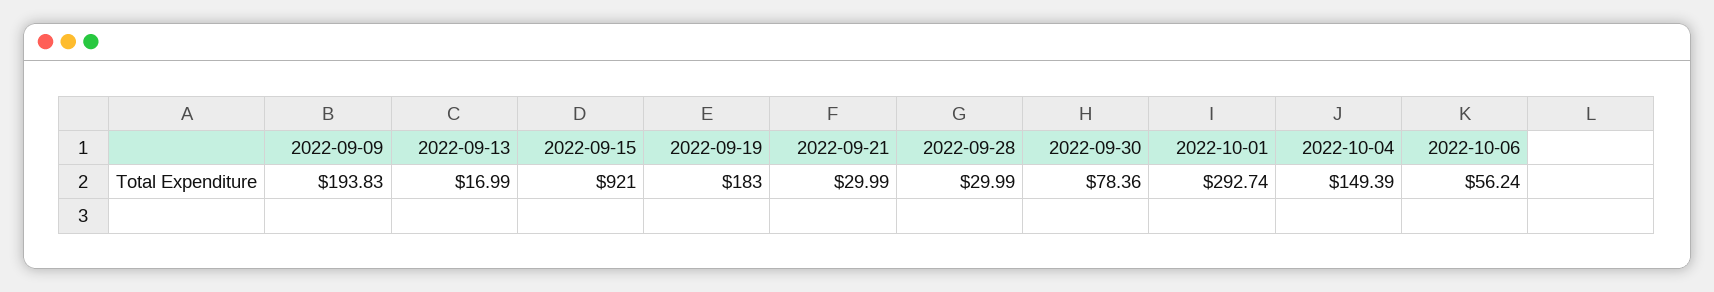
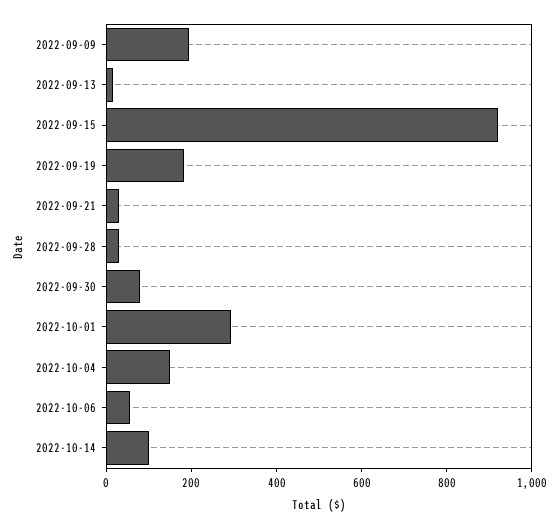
2022-10-14: none -> 100

